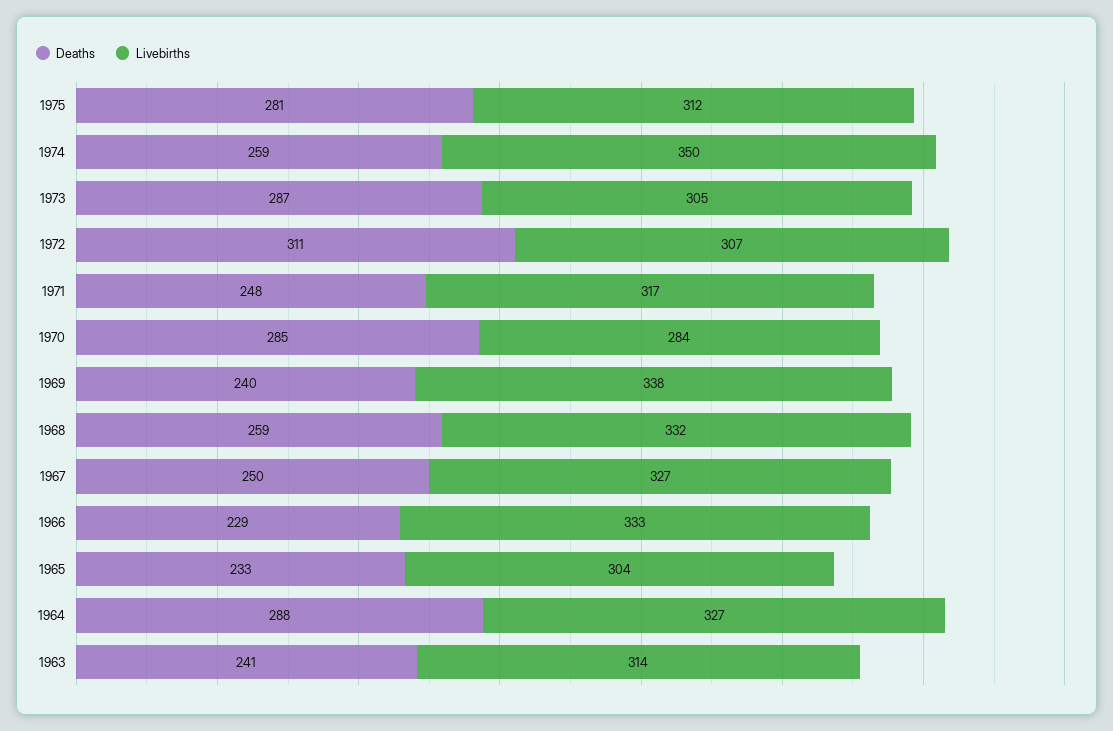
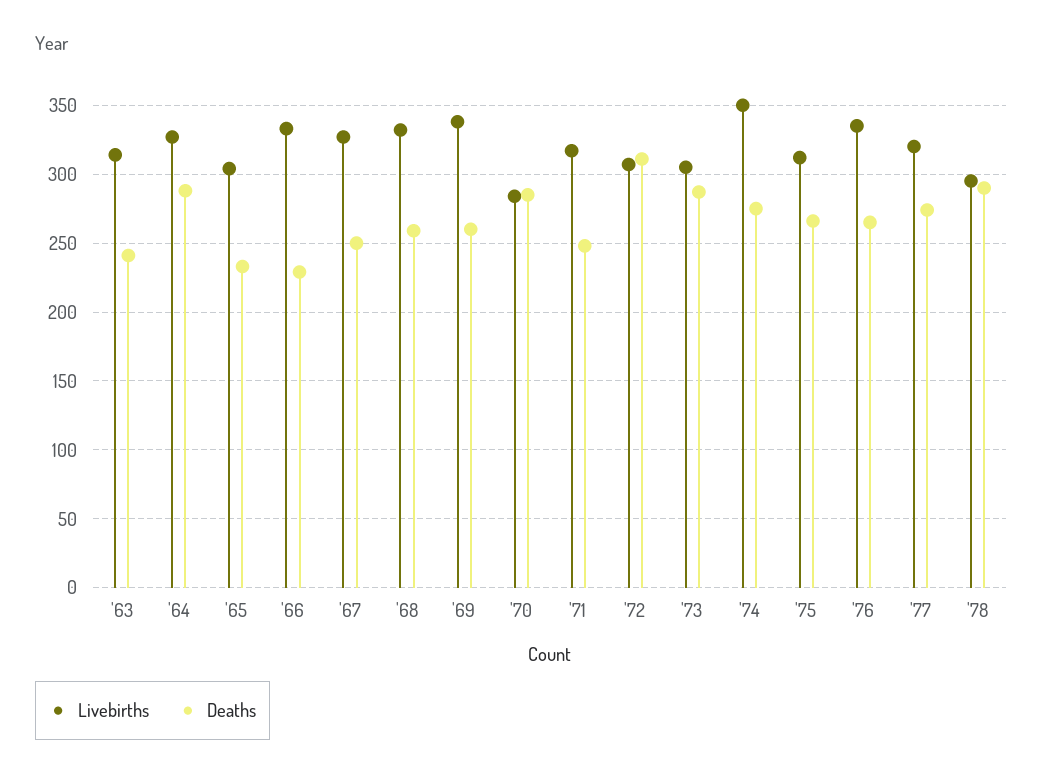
Deaths, 1975: 281 -> 265
Deaths, 1974: 259 -> 275
Deaths, 1969: 240 -> 260
Livebirths, '76: none -> 335
Deaths, '76: none -> 265
Livebirths, '77: none -> 320
Deaths, '77: none -> 275
Livebirths, '78: none -> 295
Deaths, '78: none -> 290

